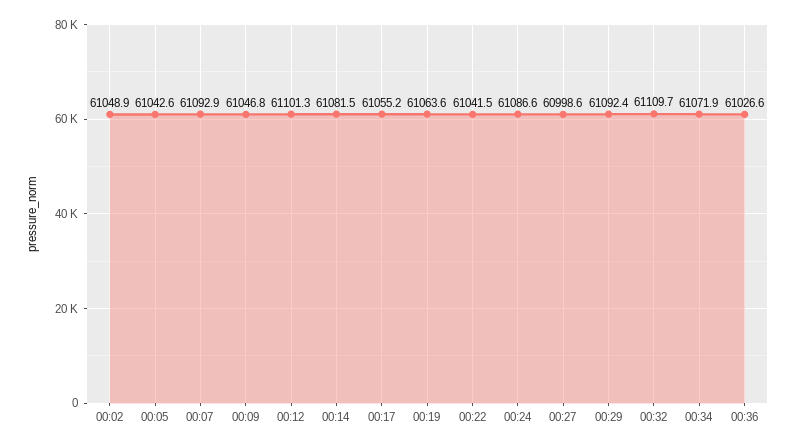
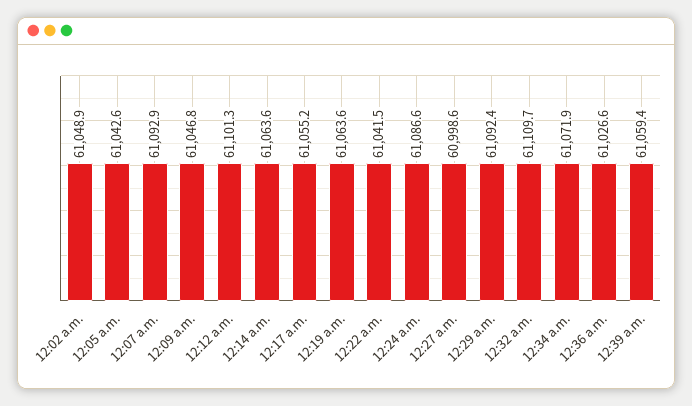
00:14: 61081.5 -> 61063.6
12:39 a.m.: none -> 61059.4

